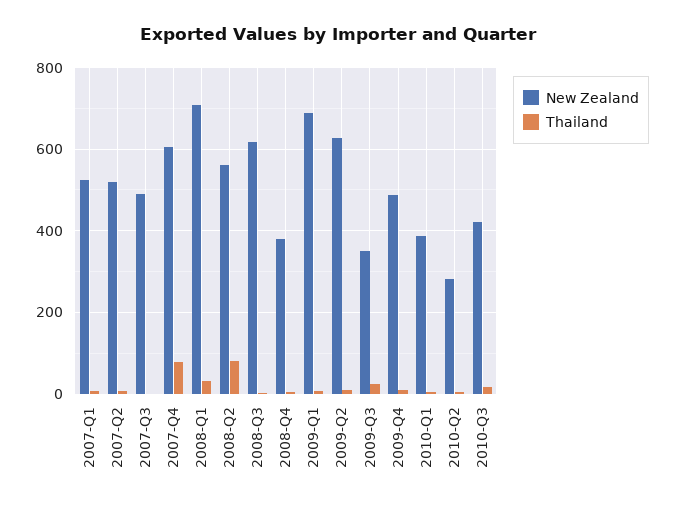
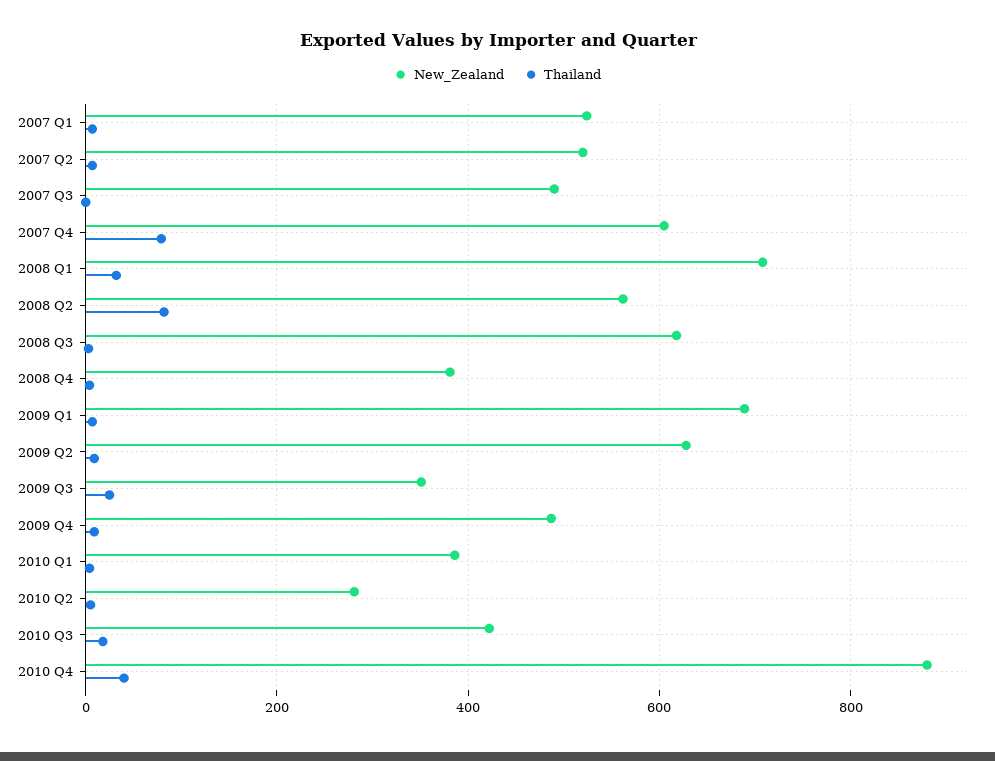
New Zealand, 2010 Q4: none -> 880
Thailand, 2010 Q4: none -> 40

